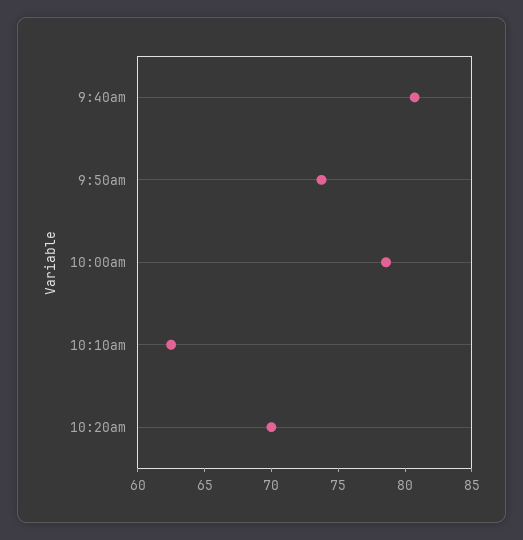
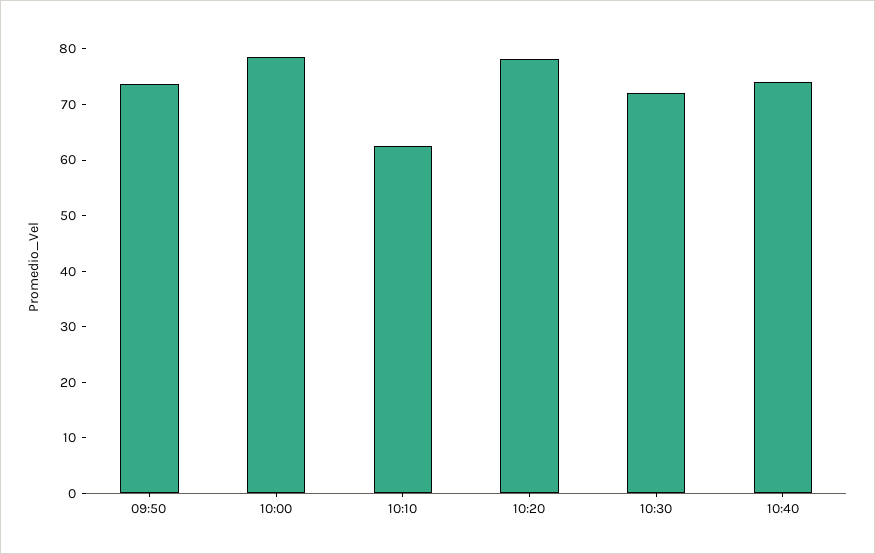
9:40am: 81 -> none
10:20am: 70 -> 78
10:30: none -> 72
10:40: none -> 74

